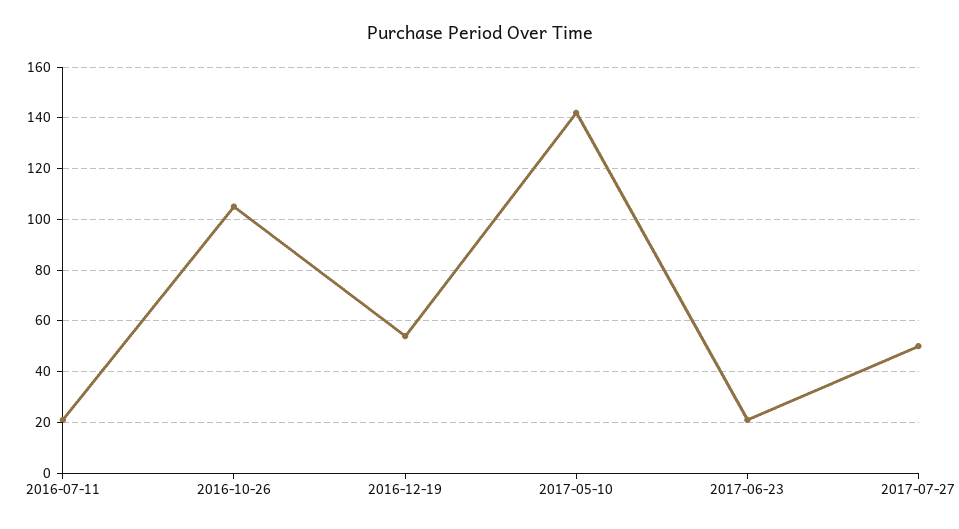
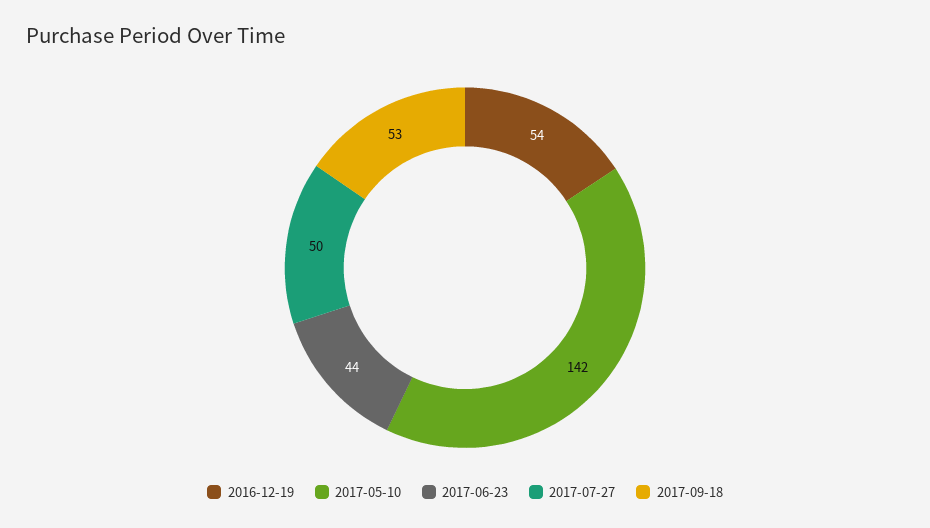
2016-07-11: 20 -> none
2016-10-26: 105 -> none
2017-06-23: 20 -> 44
2017-09-18: none -> 53

